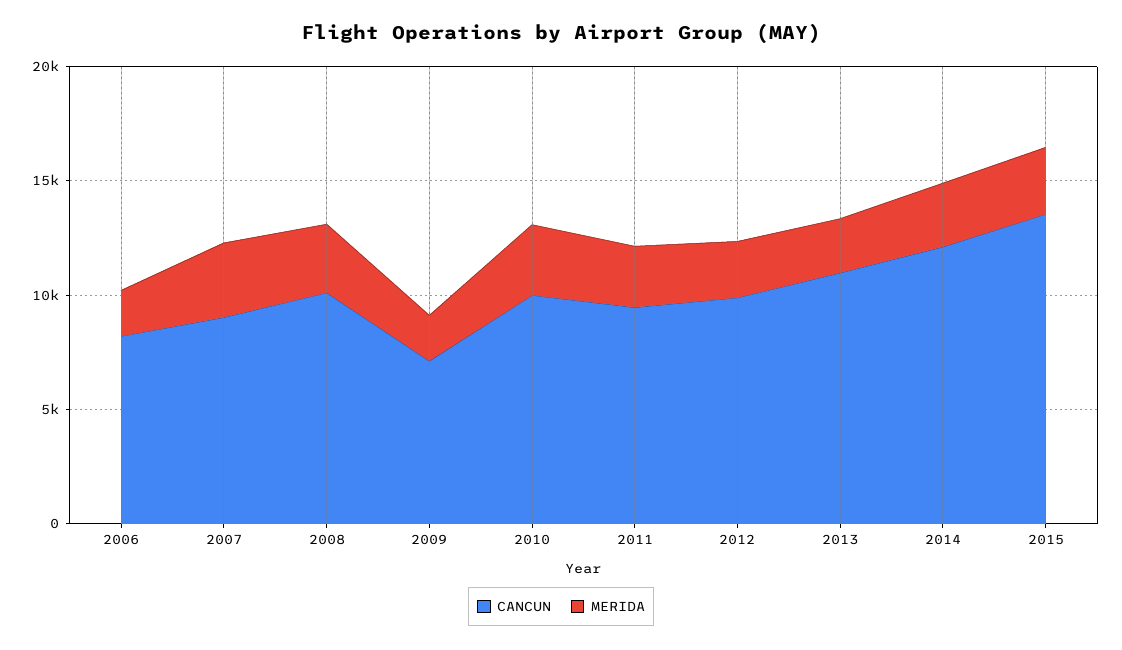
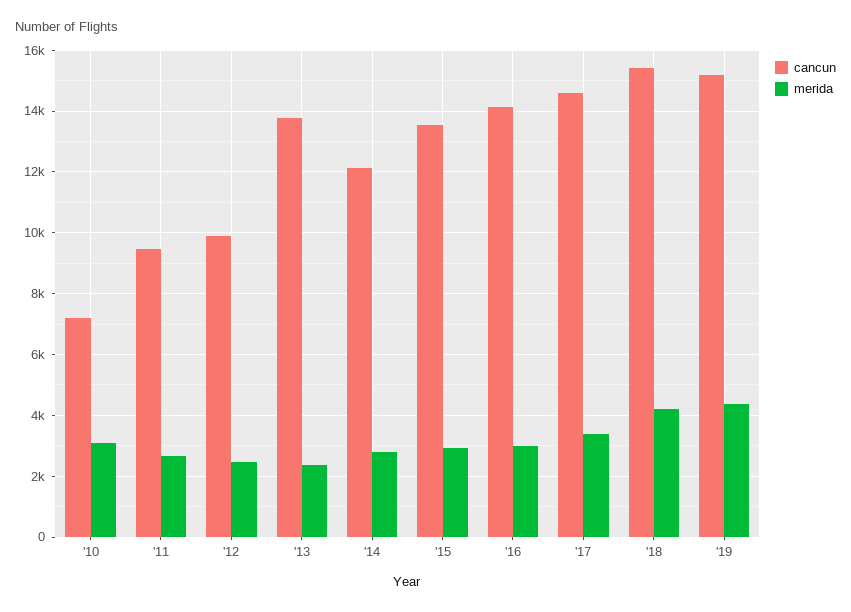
CANCUN, 2006: 8000 -> none
MERIDA, 2006: 2000 -> none
CANCUN, 2007: 9000 -> none
MERIDA, 2007: 3000 -> none
CANCUN, 2008: 10000 -> none
MERIDA, 2008: 3000 -> none
CANCUN, 2009: 7000 -> none
MERIDA, 2009: 2000 -> none
CANCUN, 2010: 10000 -> 7200
CANCUN, 2013: 11000 -> 13800
CANCUN, '16: none -> 14200
MERIDA, '16: none -> 3000
CANCUN, '17: none -> 14600
MERIDA, '17: none -> 3400
CANCUN, '18: none -> 15400
MERIDA, '18: none -> 4200
CANCUN, '19: none -> 15200
MERIDA, '19: none -> 4400

